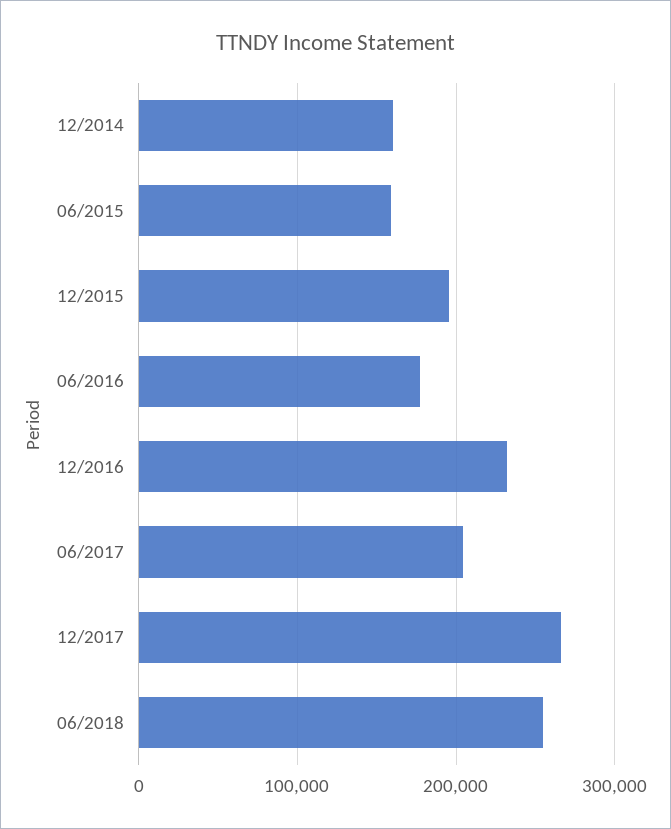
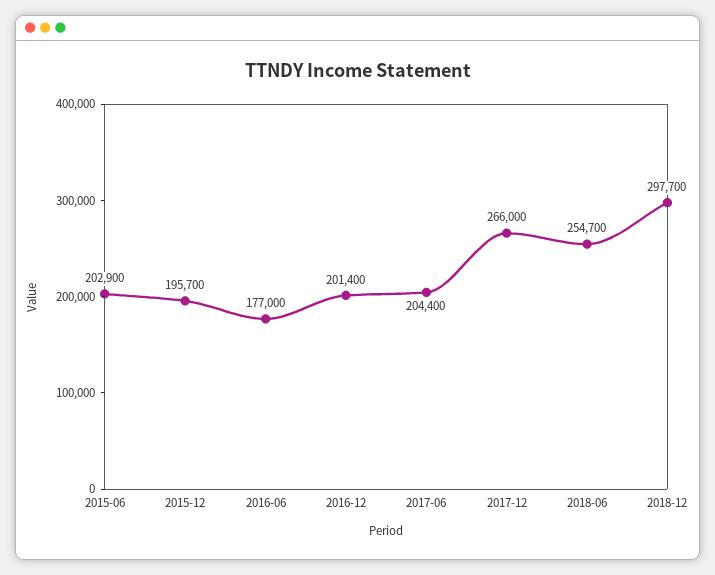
12/2014: 160000 -> none
06/2015: 160000 -> 202900
12/2016: 230000 -> 201400
2018-12: none -> 297700

